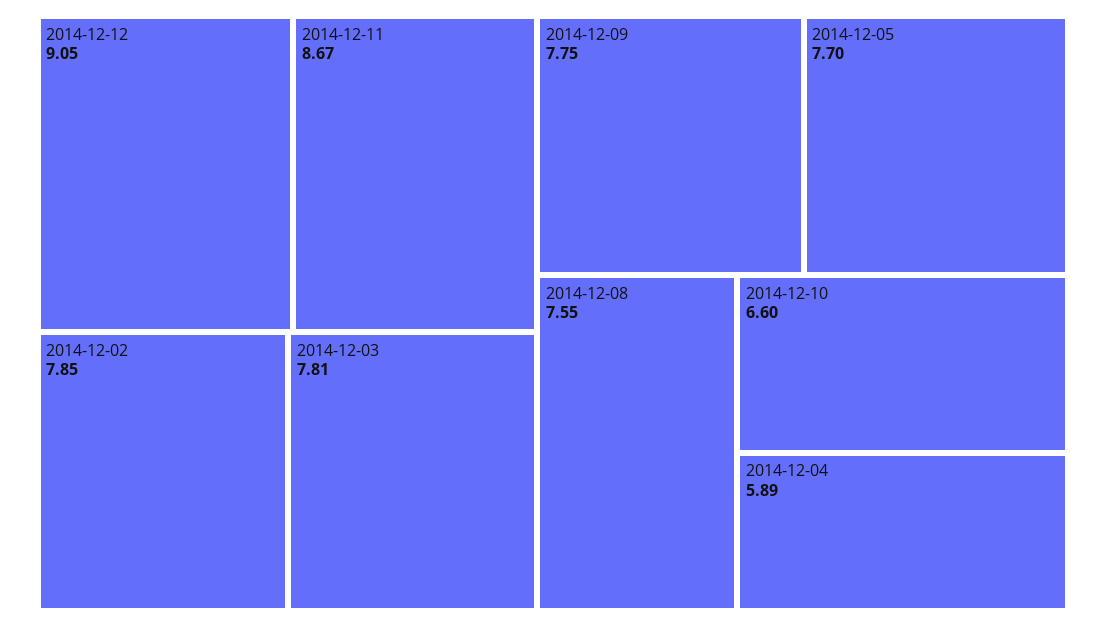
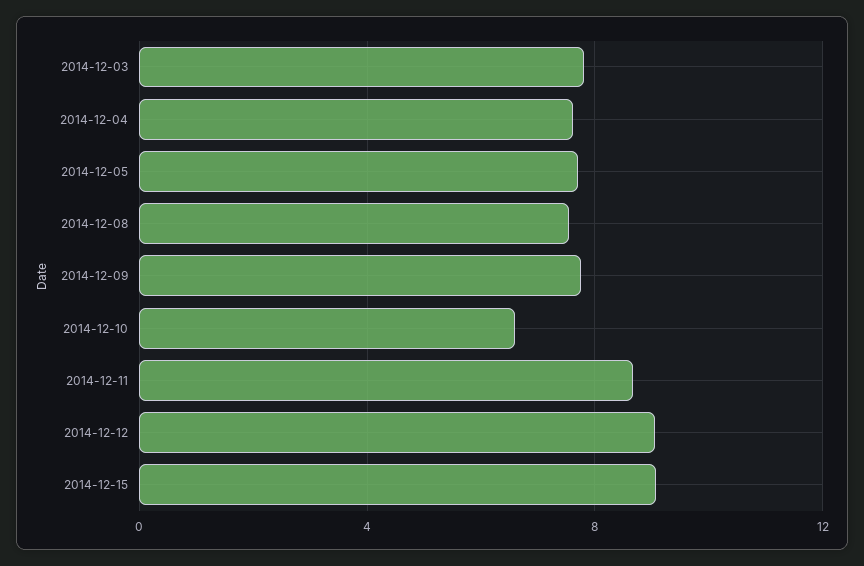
2014-12-02: 7.85 -> none
2014-12-04: 5.89 -> 7.5
2014-12-15: none -> 9

